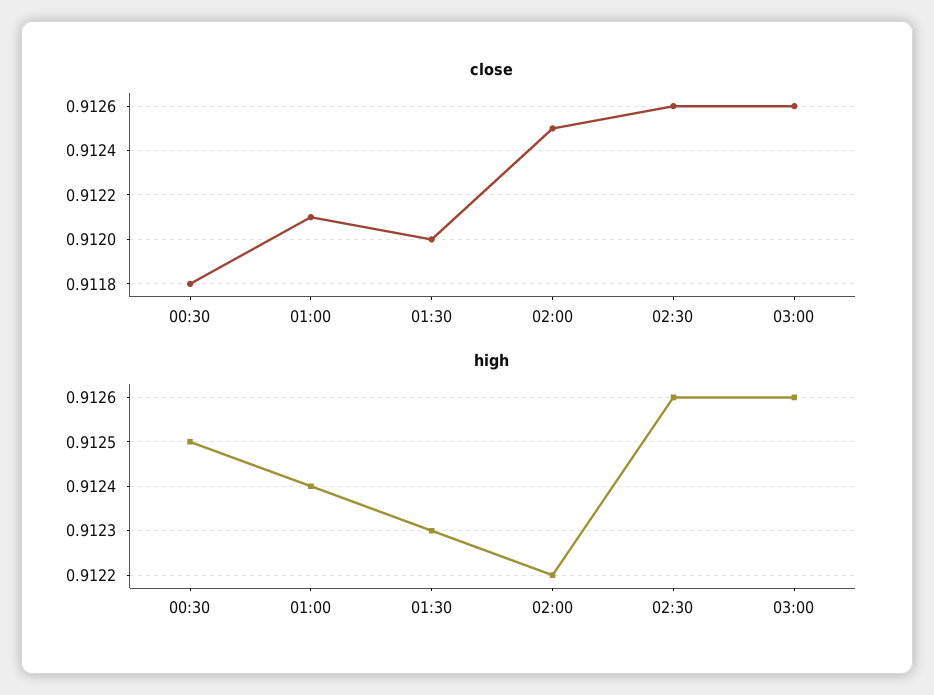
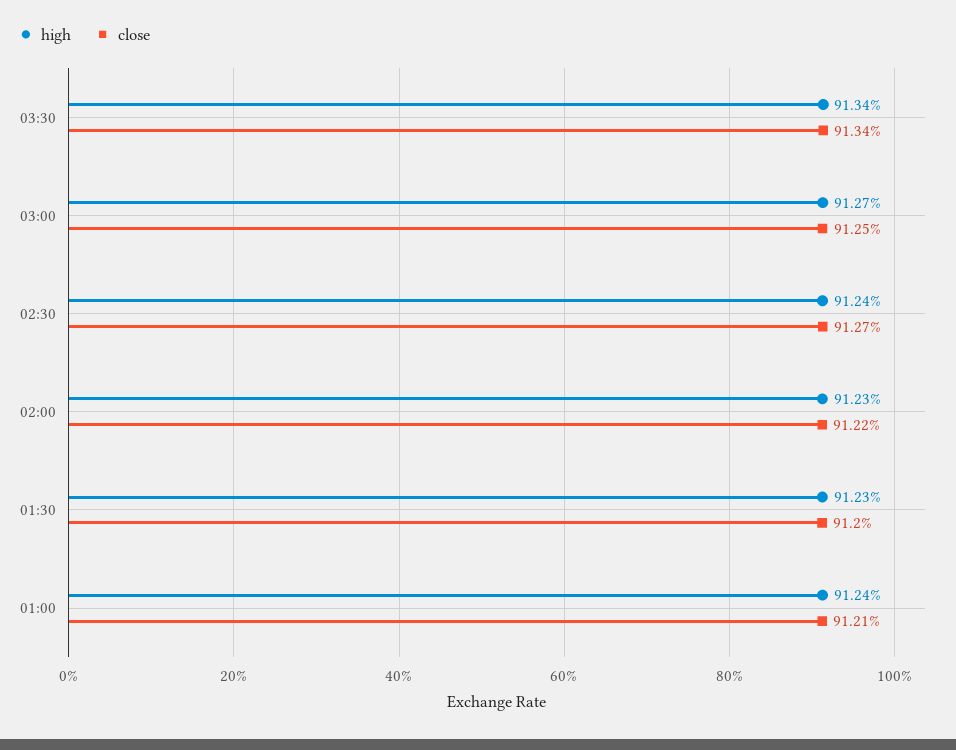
close, 00:30: 0.9118 -> none
close, 02:00: 0.9125 -> 0.9122
close, 02:30: 0.9126 -> 0.9127
close, 03:00: 0.9126 -> 0.9125
high, 00:30: 0.9125 -> none
high, 02:00: 0.9122 -> 0.9123
high, 02:30: 0.9126 -> 0.9124
high, 03:00: 0.9126 -> 0.9127
high, 03:30: none -> 0.9134
close, 03:30: none -> 0.9134

